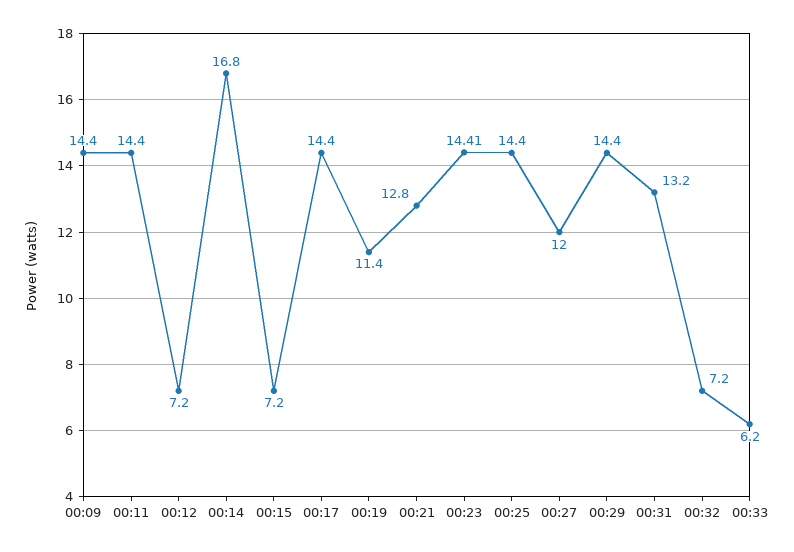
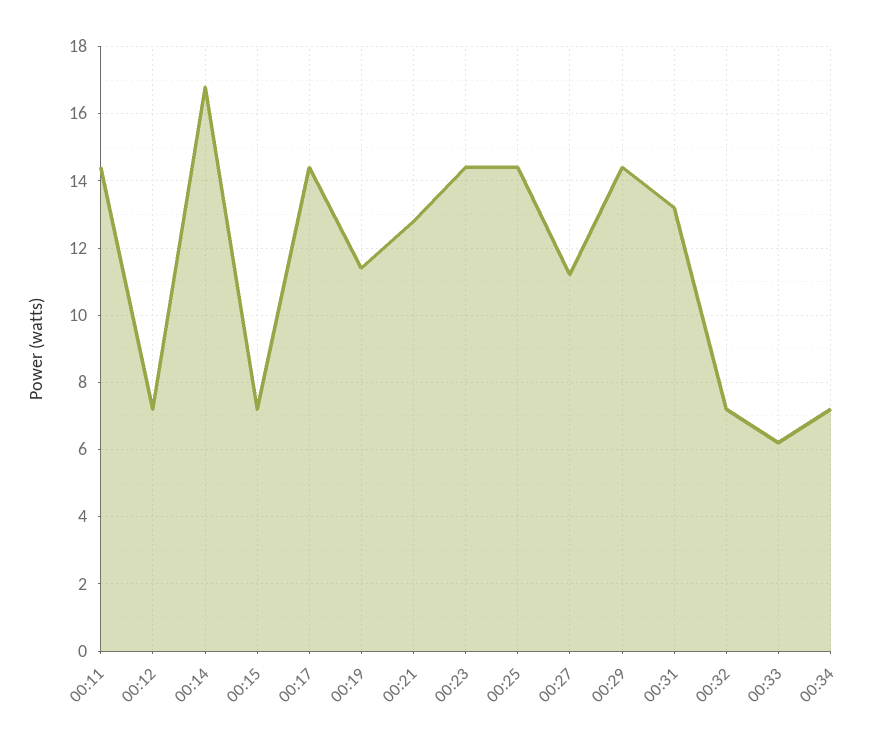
00:09: 14.4 -> none
00:27: 12 -> 11.2
00:34: none -> 7.2

